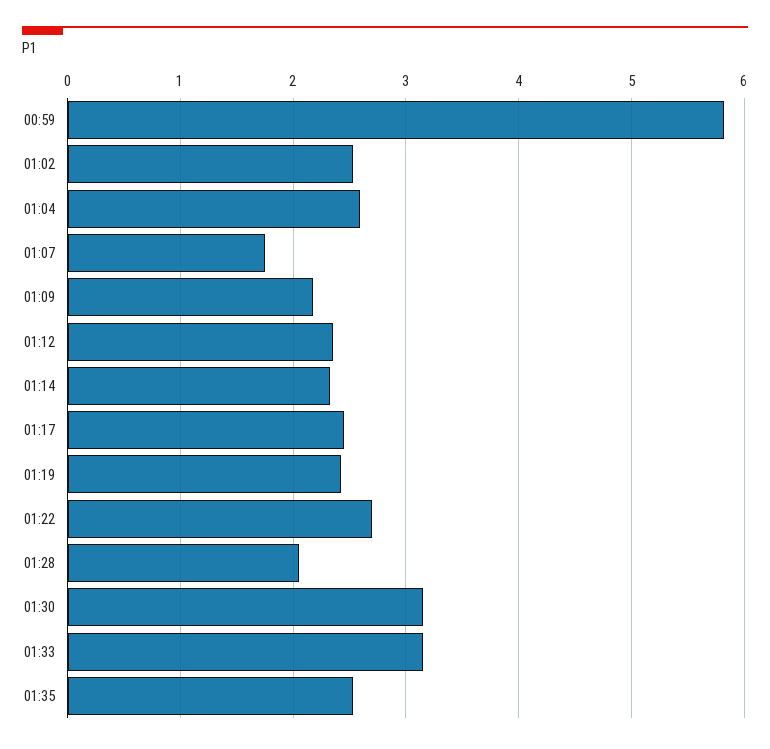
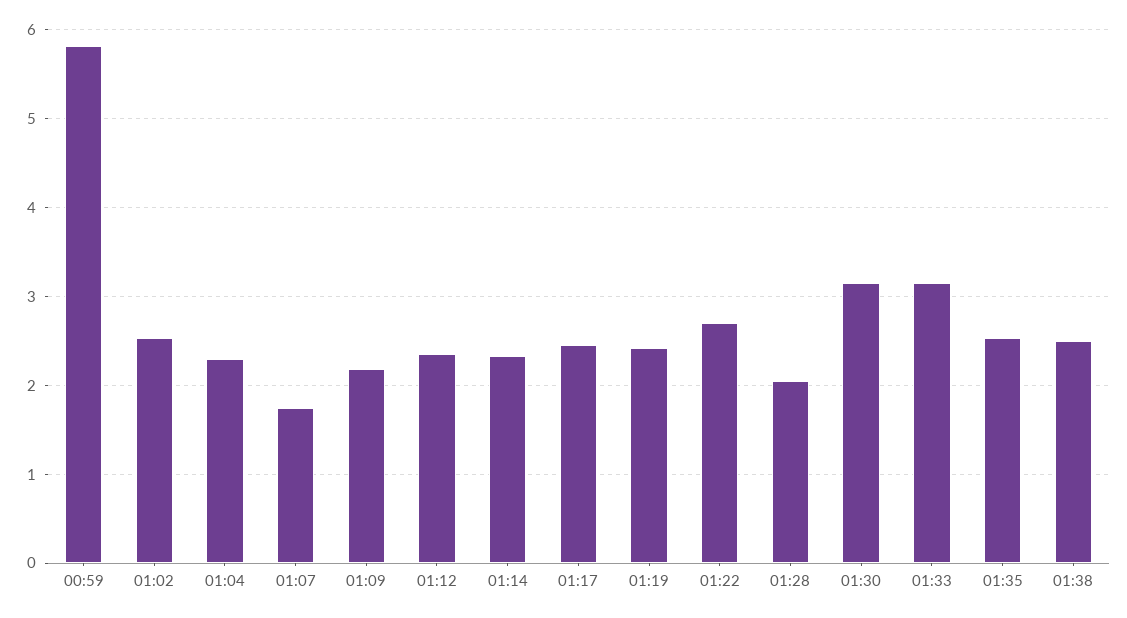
01:04: 2.6 -> 2.3
01:38: none -> 2.5

